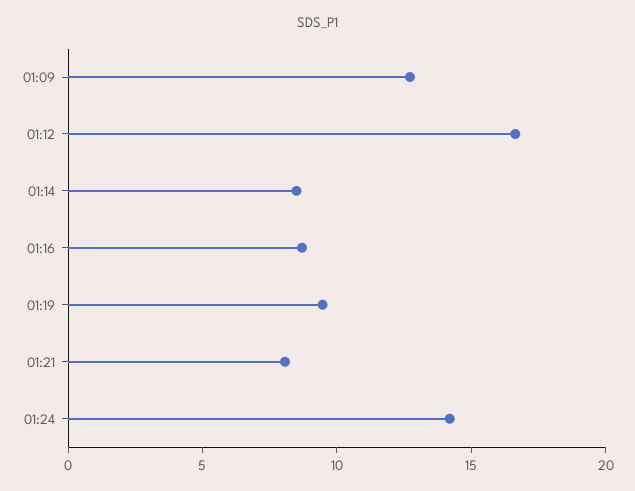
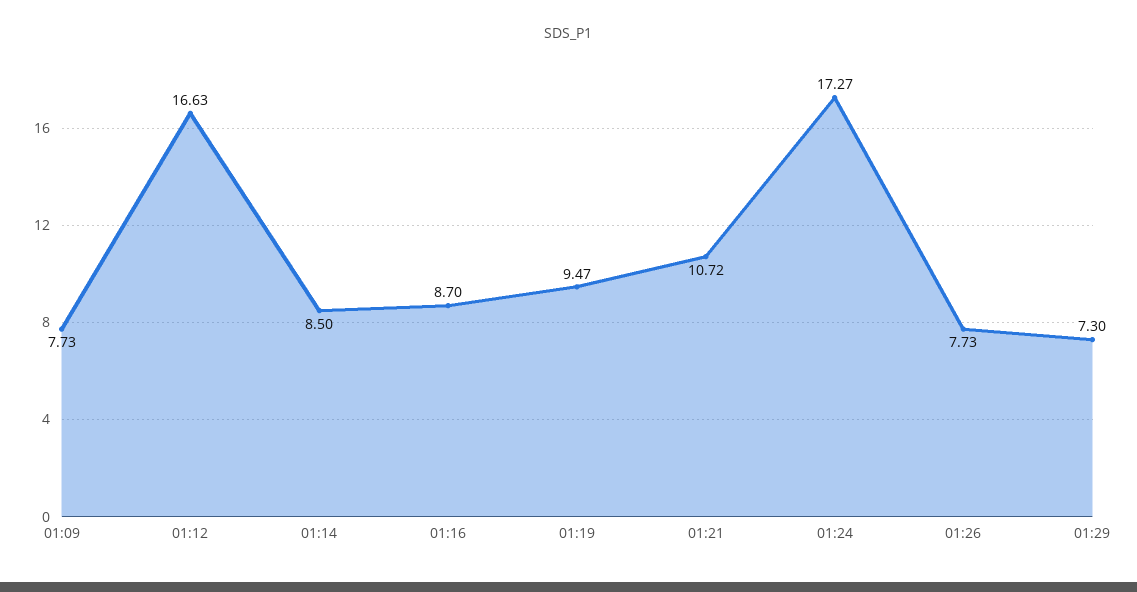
01:09: 13 -> 7.73
01:21: 8 -> 10.72
01:24: 14 -> 17.27
01:26: none -> 7.73
01:29: none -> 7.3

